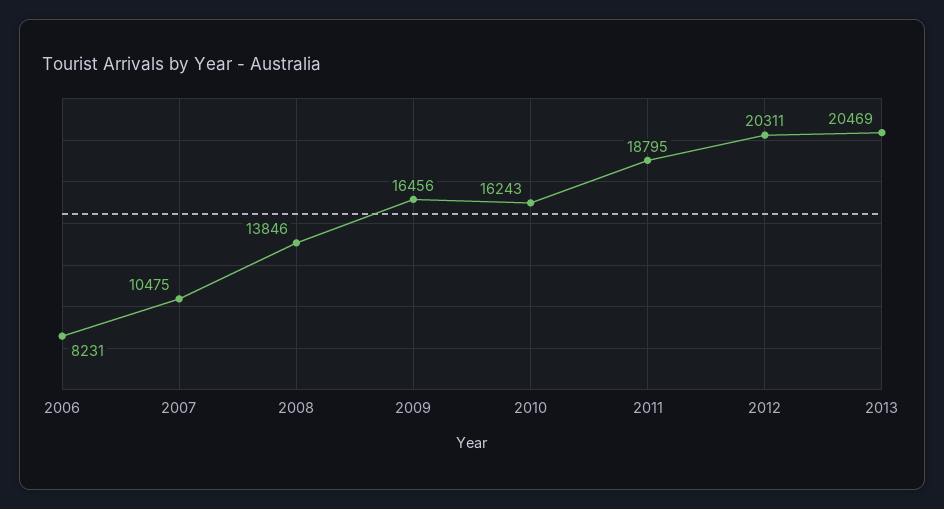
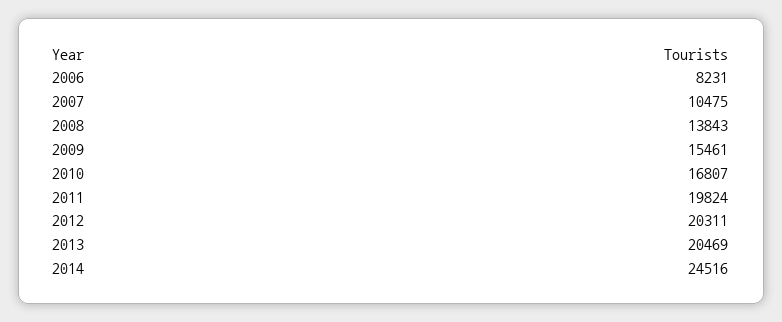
2008: 13846 -> 13843
2009: 16456 -> 15461
2010: 16243 -> 16807
2011: 18795 -> 19824
2014: none -> 24516

